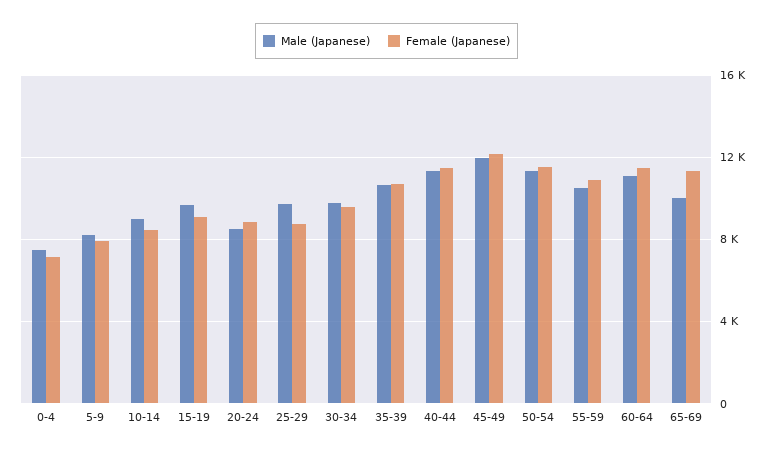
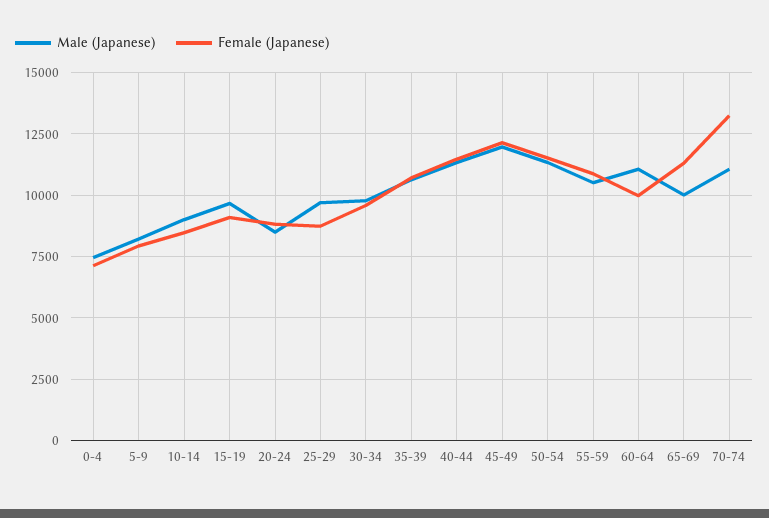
Female (Japanese), 60-64: 11500 -> 10000
Male (Japanese), 70-74: none -> 11000
Female (Japanese), 70-74: none -> 13250

